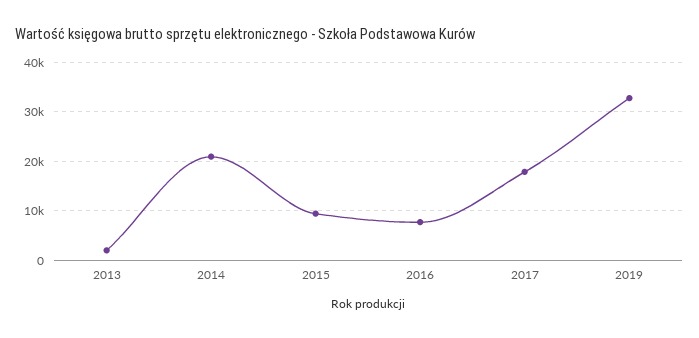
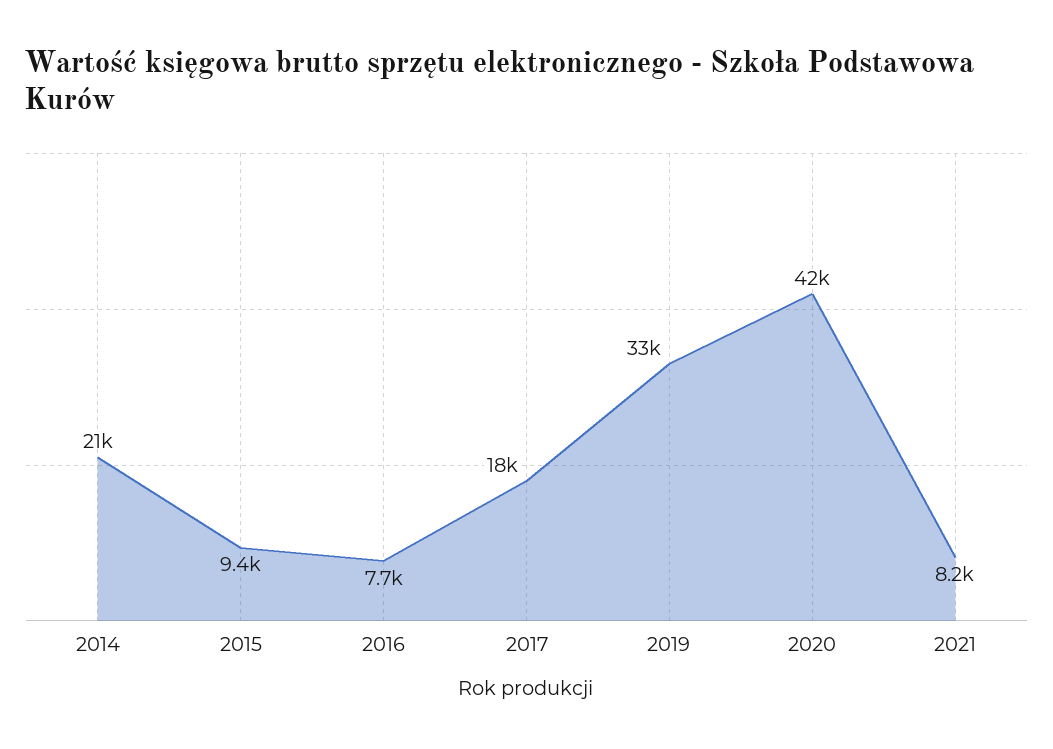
2013: 2000 -> none
2020: none -> 42000
2021: none -> 8200

